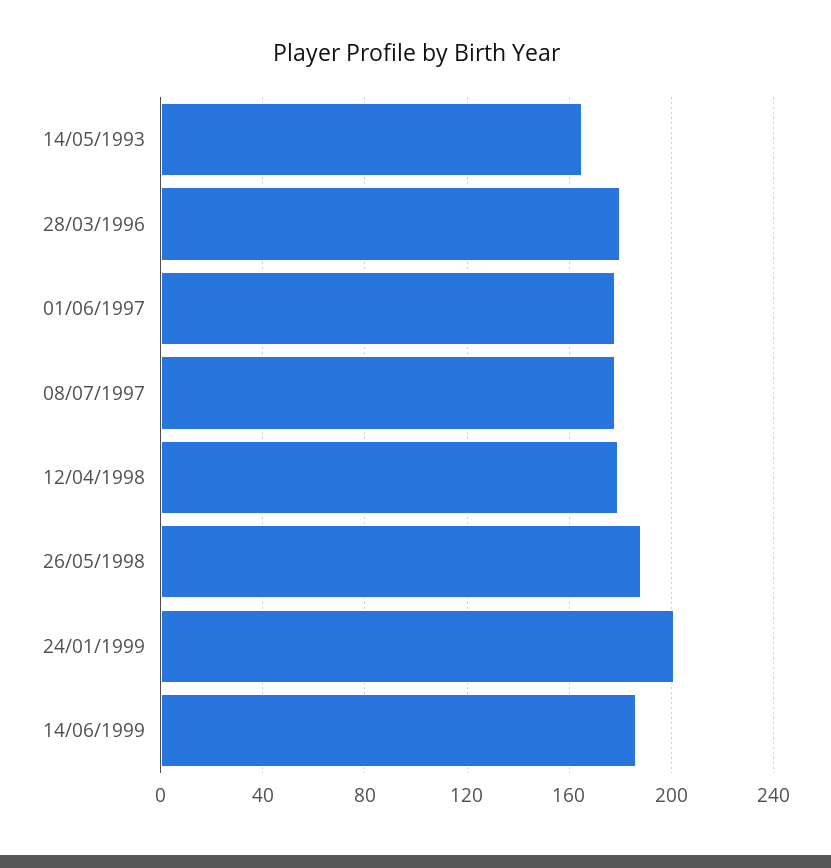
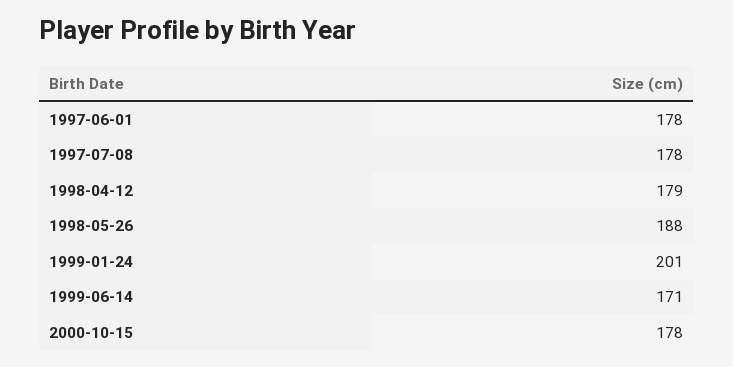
14/05/1993: 165 -> none
28/03/1996: 180 -> none
14/06/1999: 185 -> 171
2000-10-15: none -> 178

